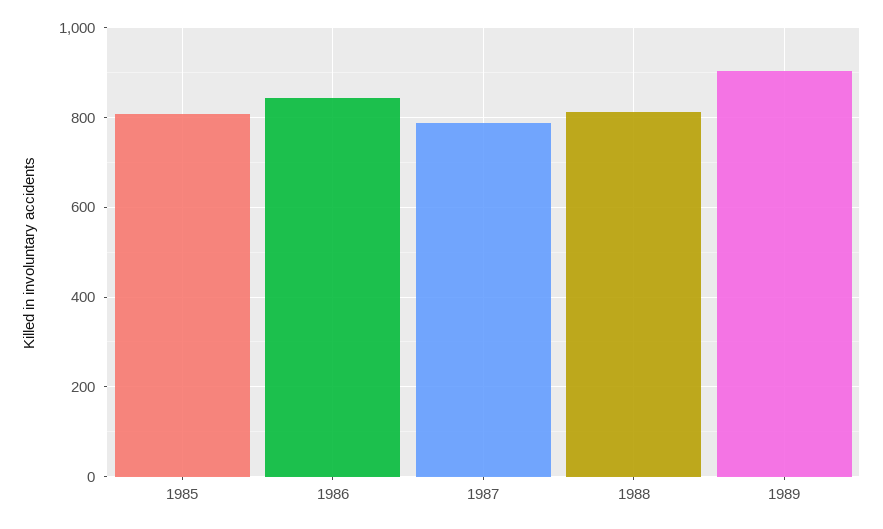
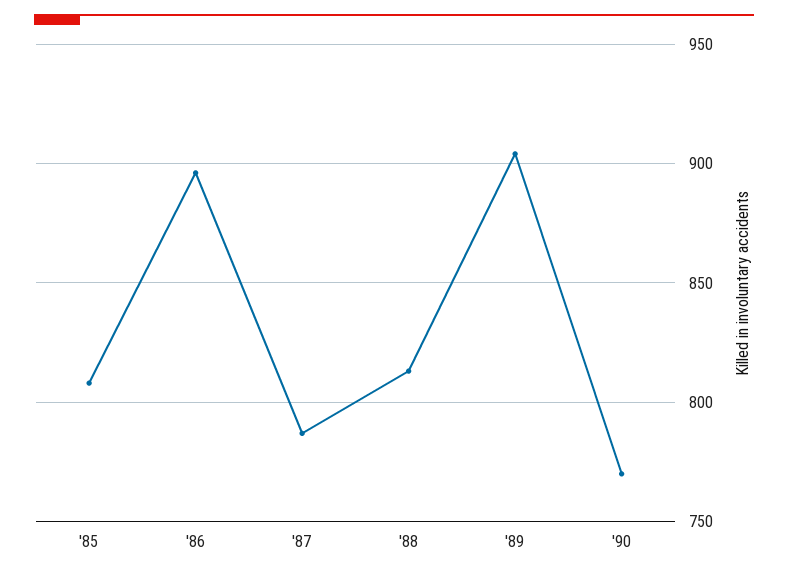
1986: 840 -> 895
'90: none -> 770

